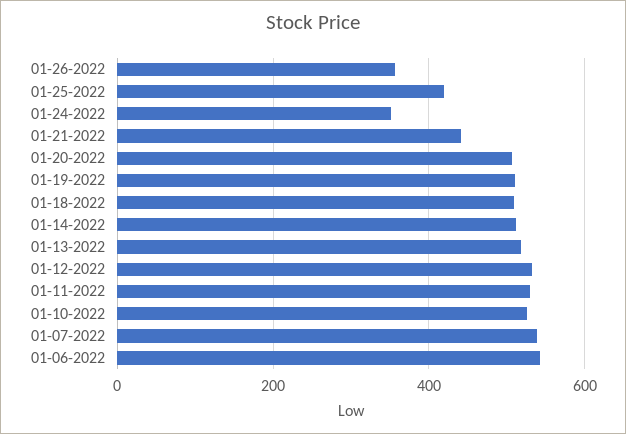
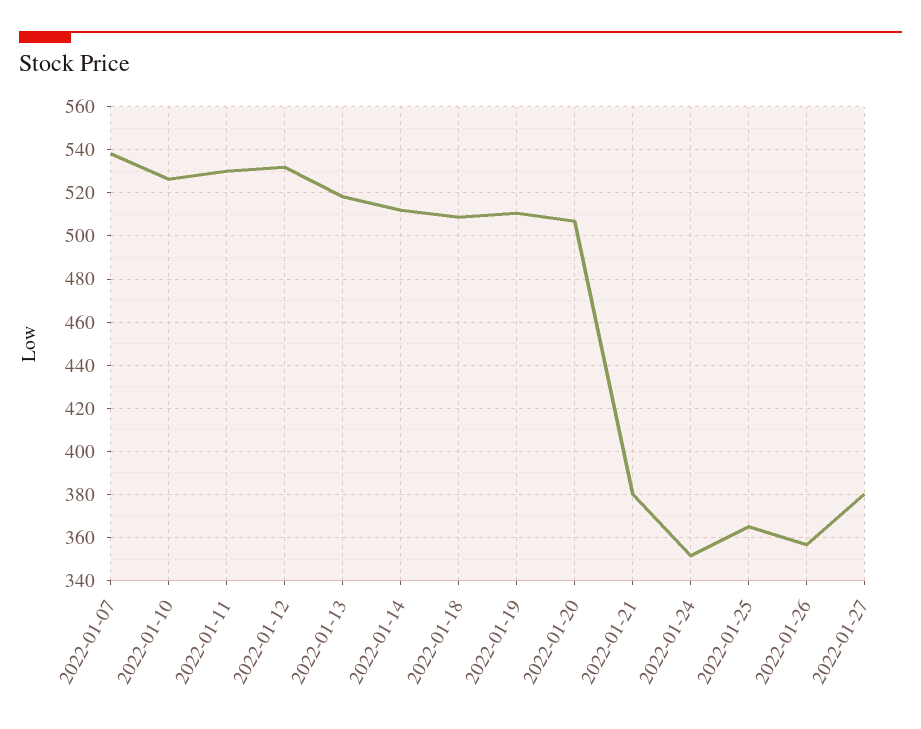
01-25-2022: 420 -> 365
01-21-2022: 440 -> 380
01-06-2022: 540 -> none
2022-01-27: none -> 380

